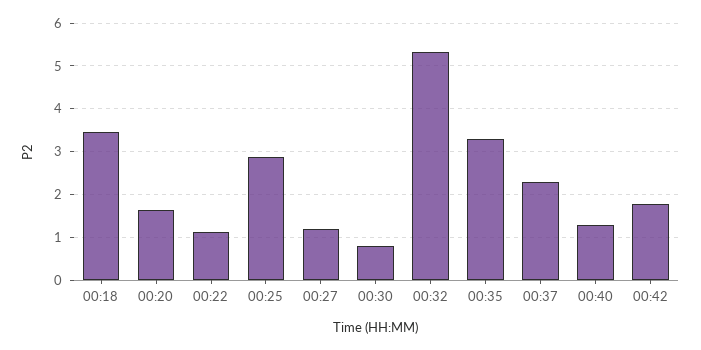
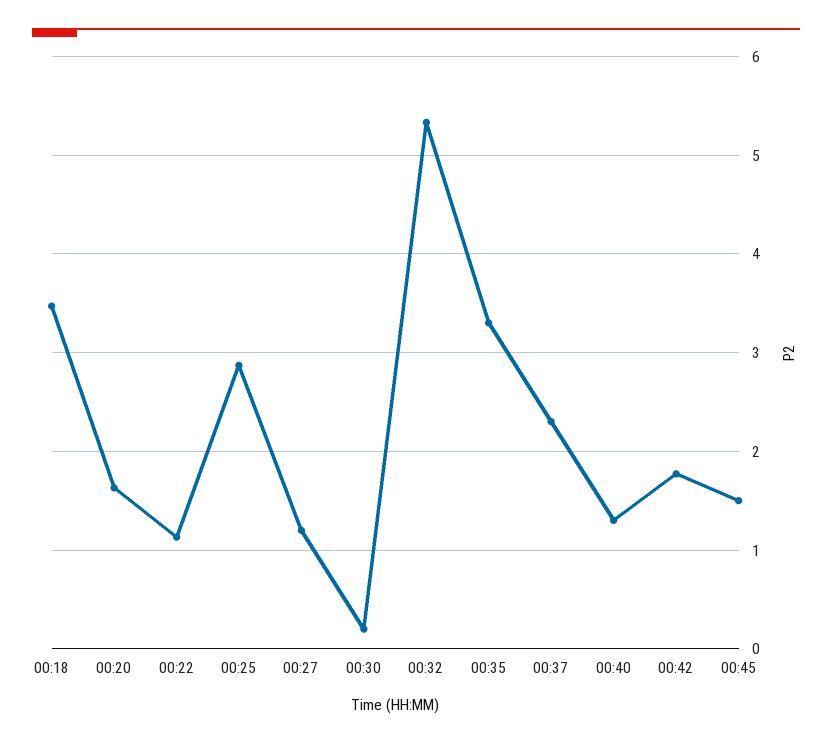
00:30: 0.8 -> 0.2
00:45: none -> 1.5

